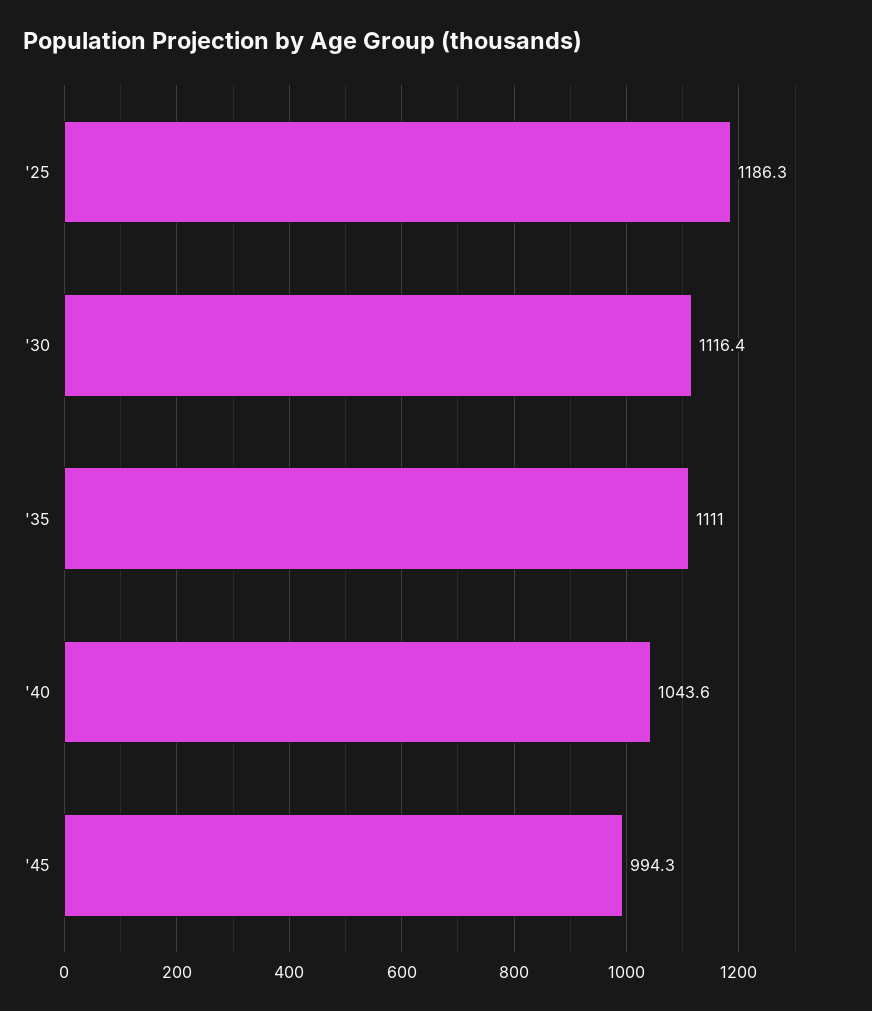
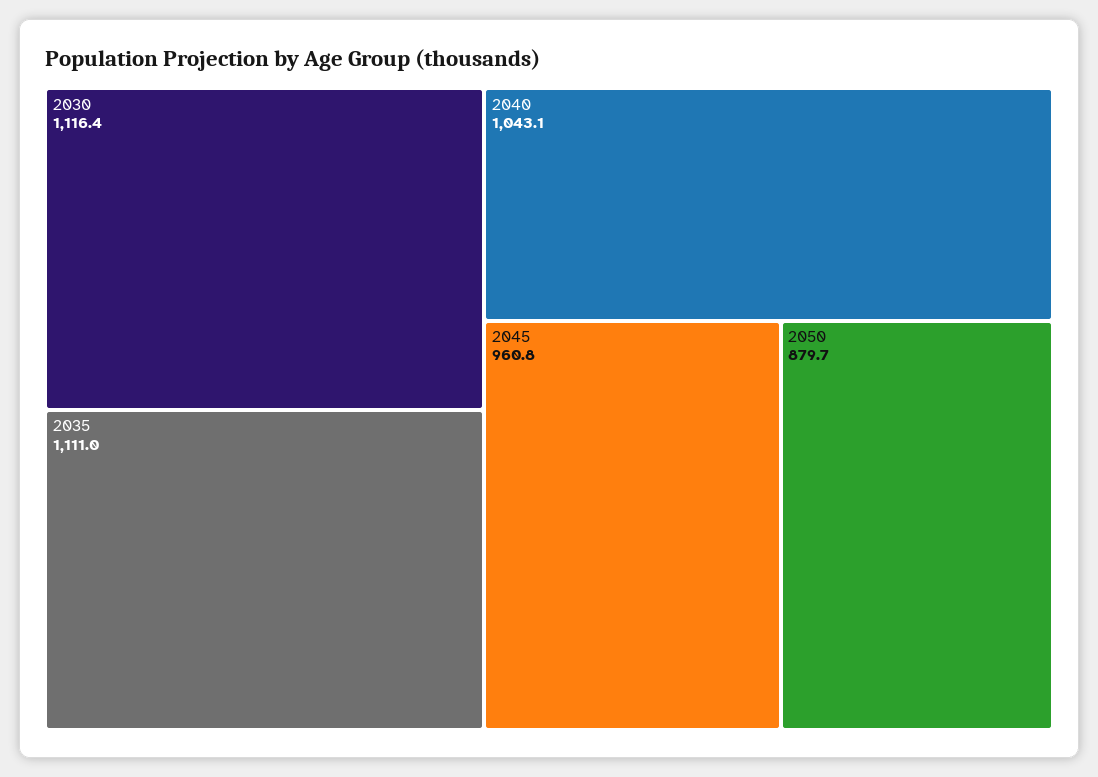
'25: 1186.3 -> none
'40: 1043.6 -> 1043.1
'45: 994.3 -> 960.8
2050: none -> 879.7

